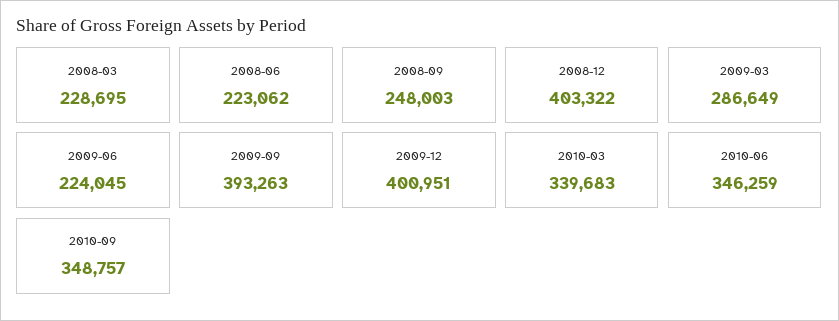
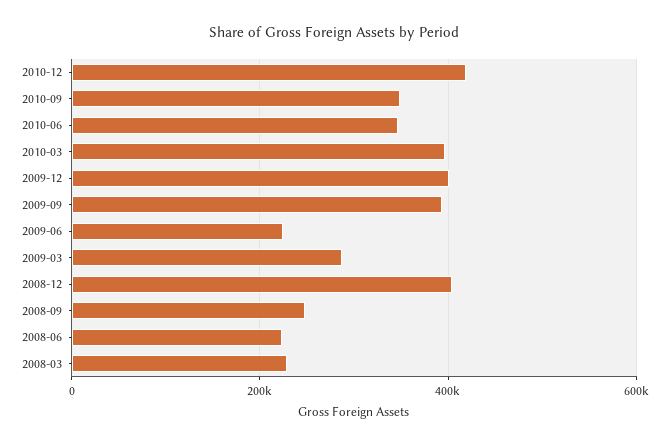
2010-03: 339683 -> 400000
2010-12: none -> 420000

